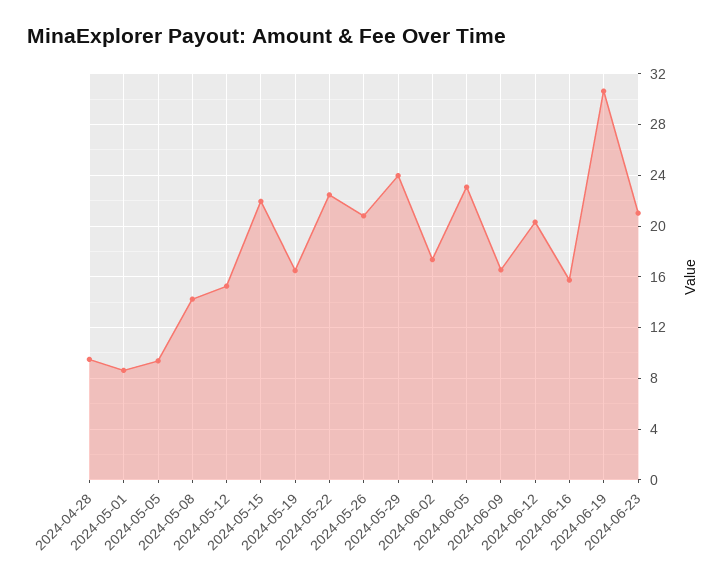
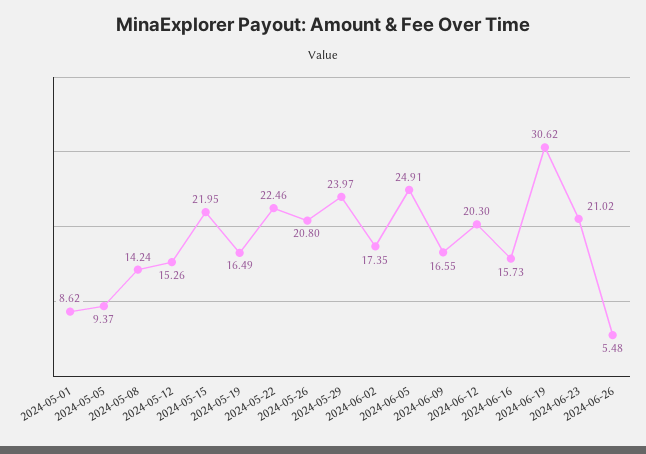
2024-04-28: 9.5 -> none
2024-06-05: 23 -> 24.91
2024-06-26: none -> 5.48

